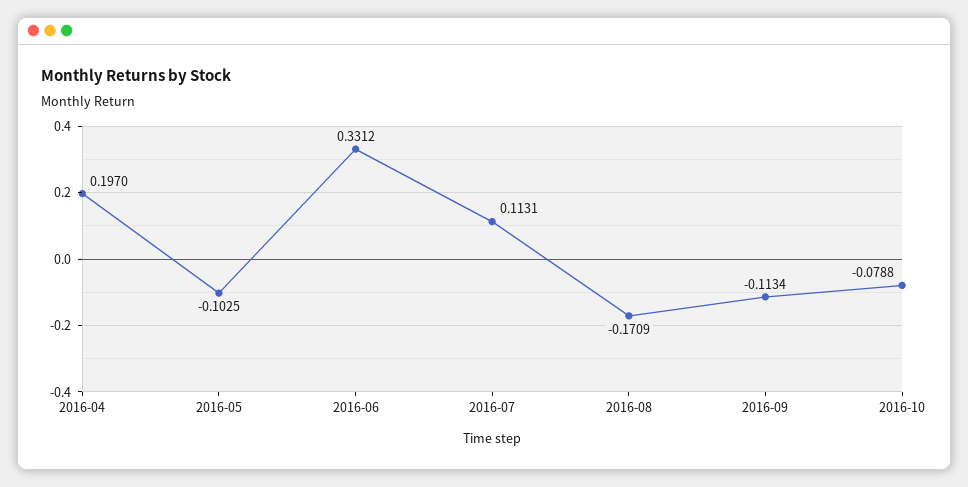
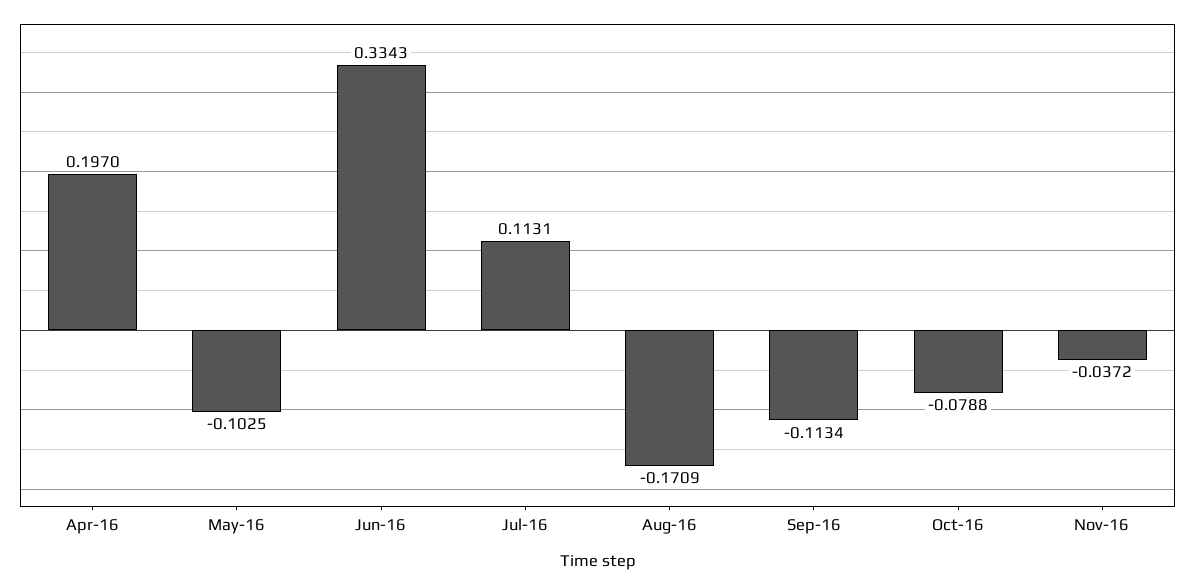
2016-06: 0.3312 -> 0.3343
Nov-16: none -> -0.0372

